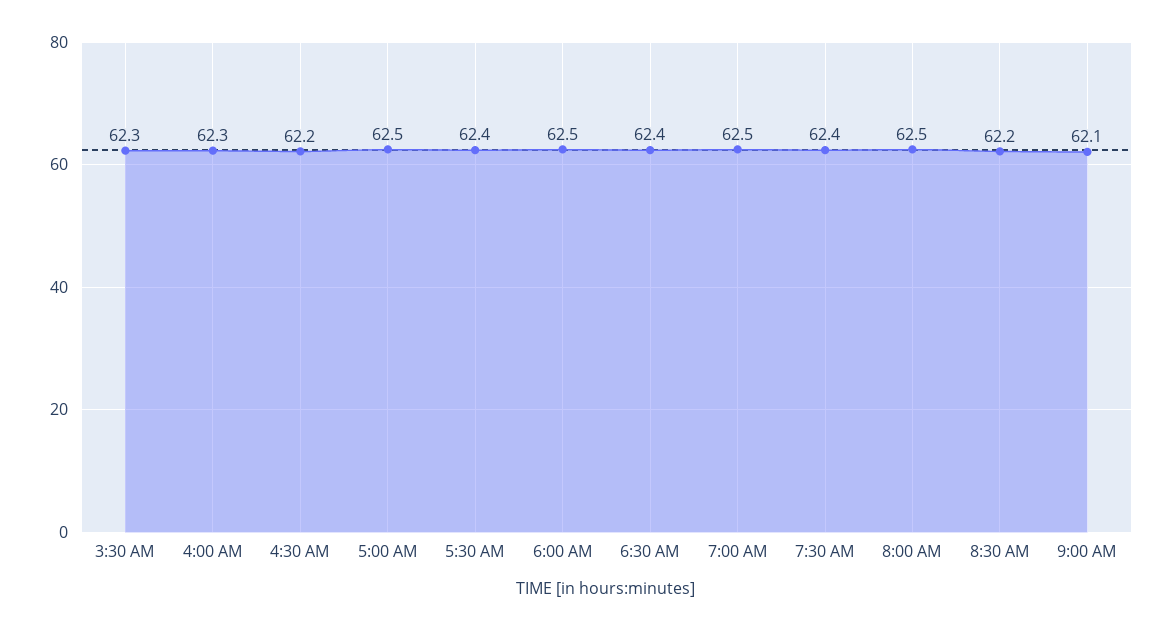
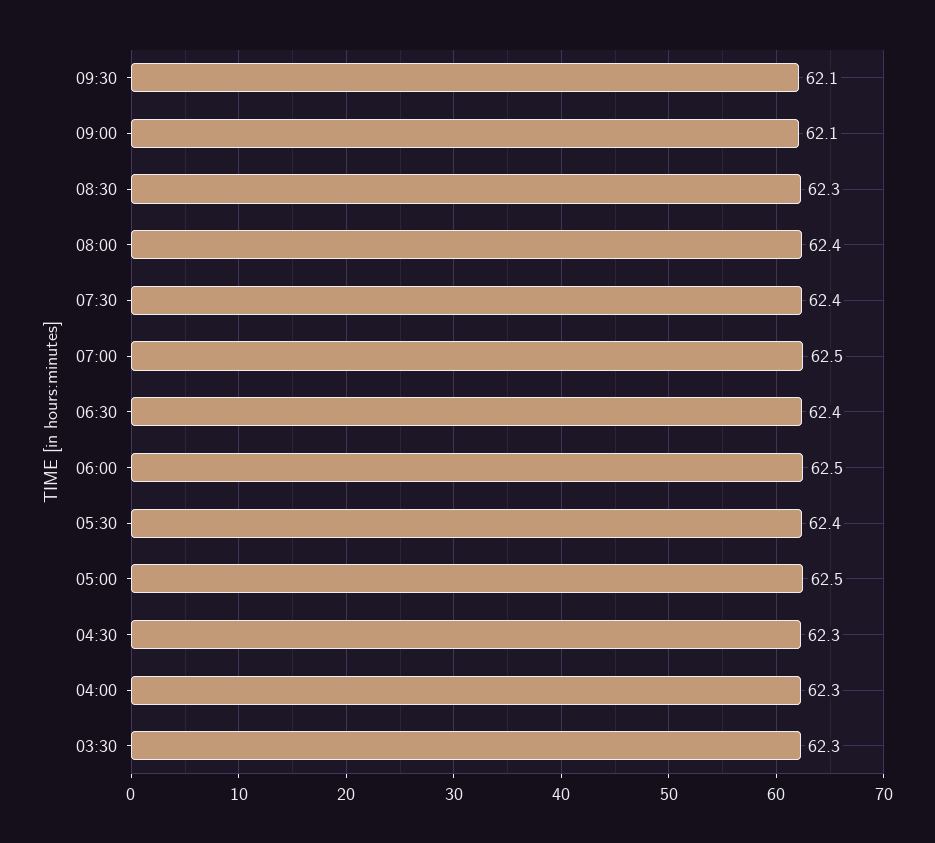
4:30 AM: 62.2 -> 62.3
8:00 AM: 62.5 -> 62.4
8:30 AM: 62.2 -> 62.3
09:30: none -> 62.1

